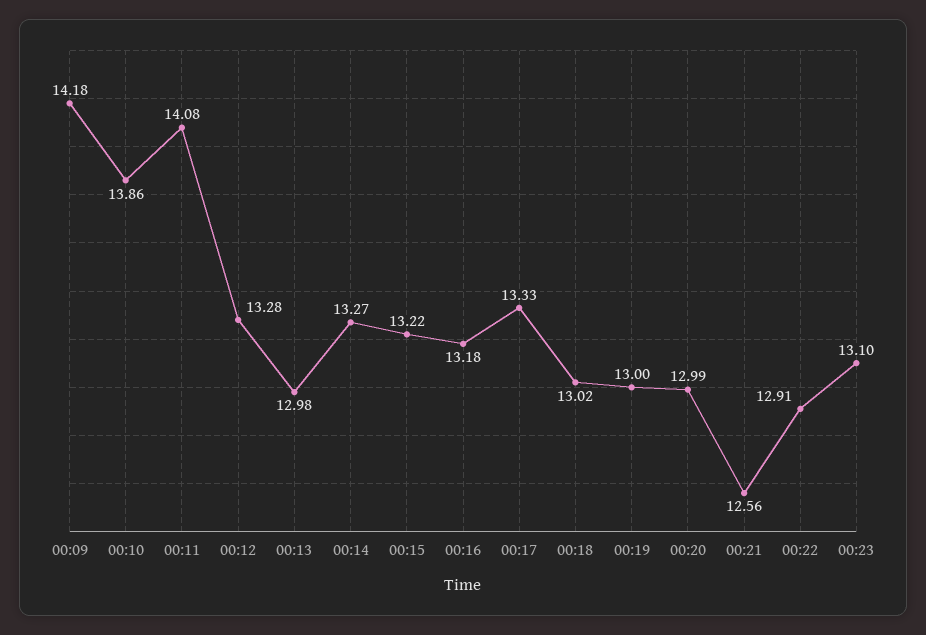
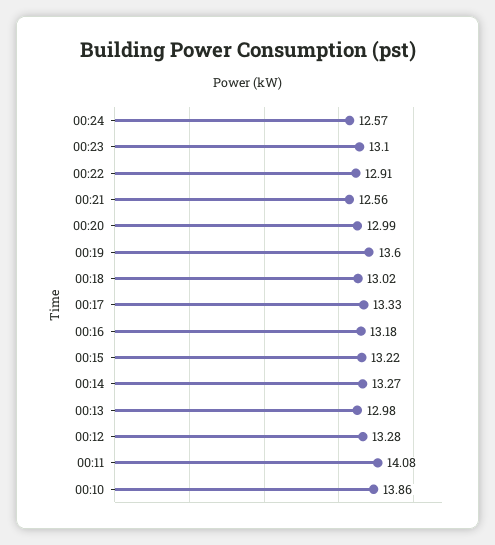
00:09: 14.18 -> none
00:19: 13 -> 13.6
00:24: none -> 12.57

